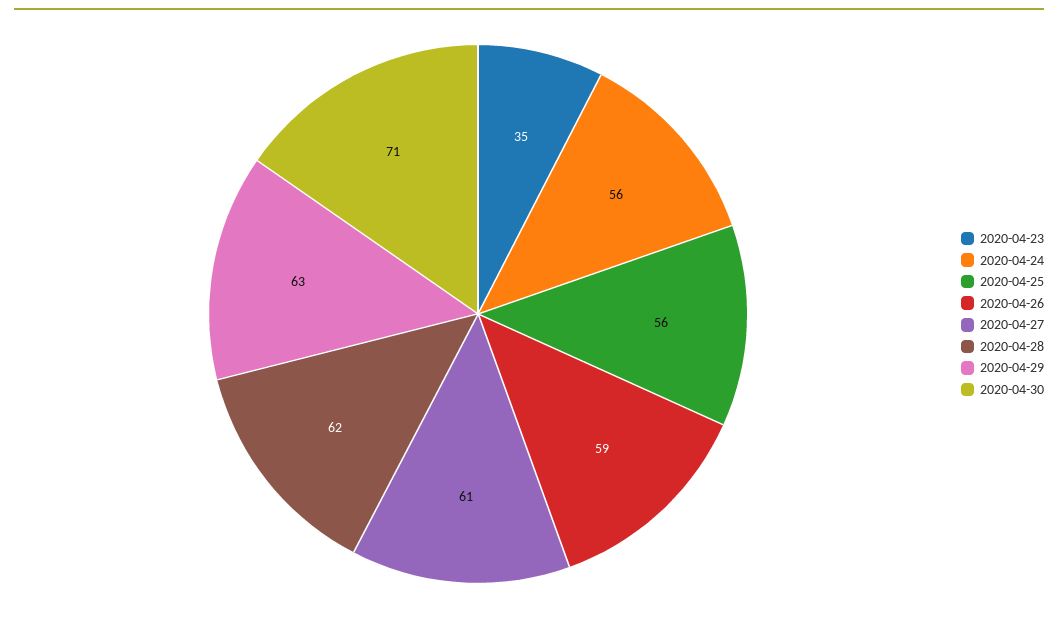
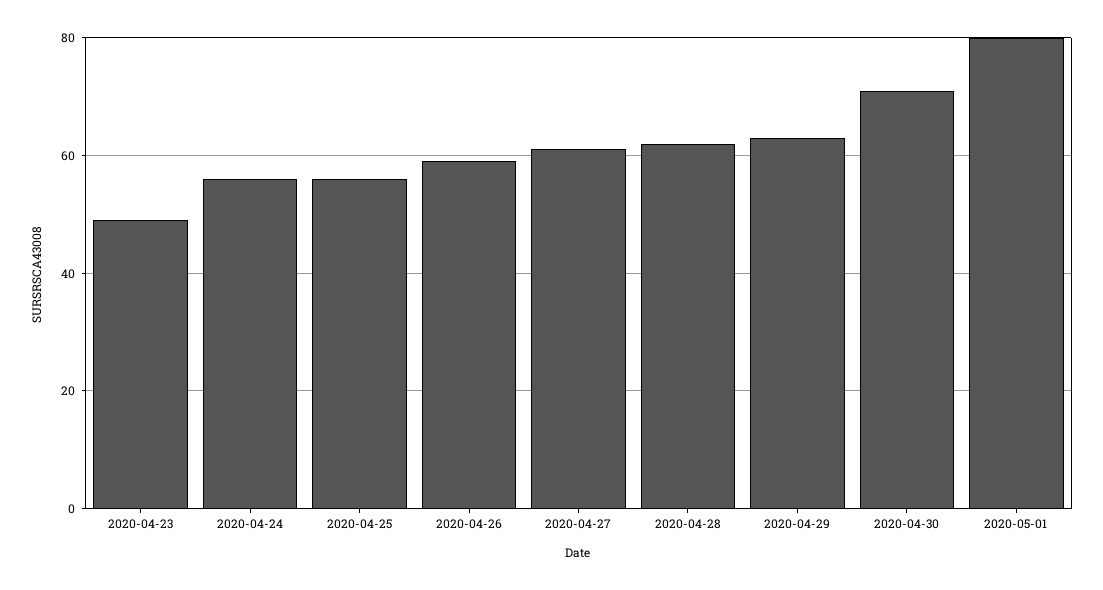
2020-04-23: 35 -> 50
2020-05-01: none -> 80

